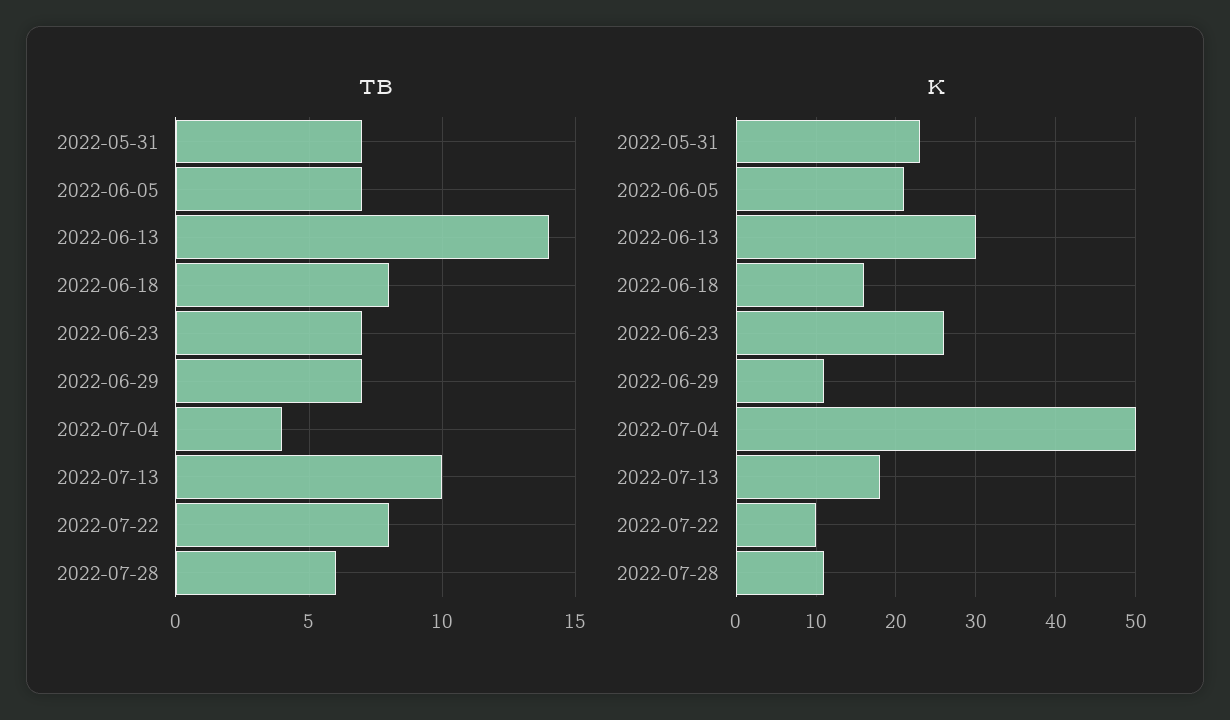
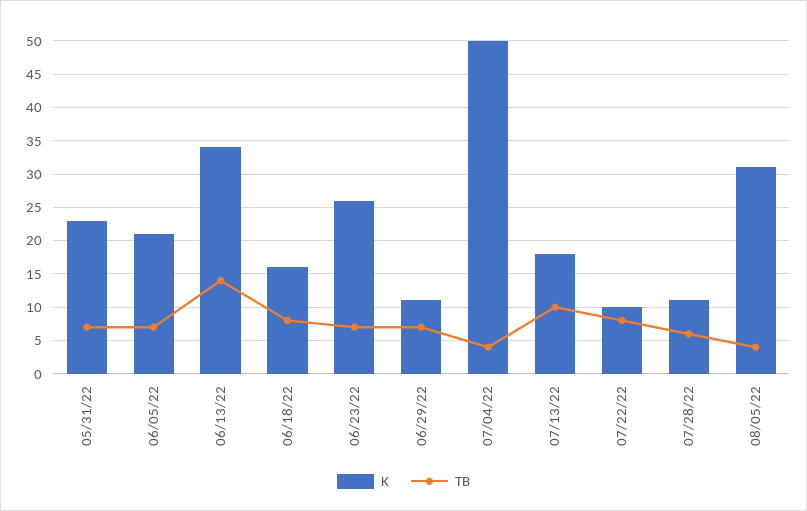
K, 2022-06-13: 30 -> 34
K, 08/05/22: none -> 31
TB, 08/05/22: none -> 4

